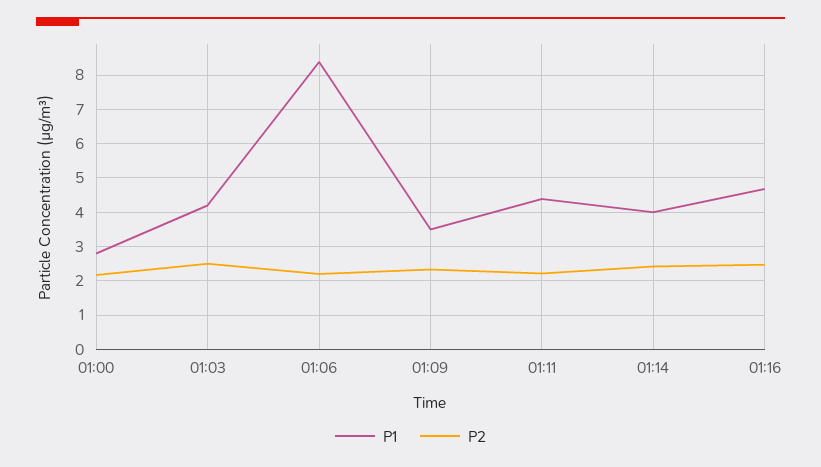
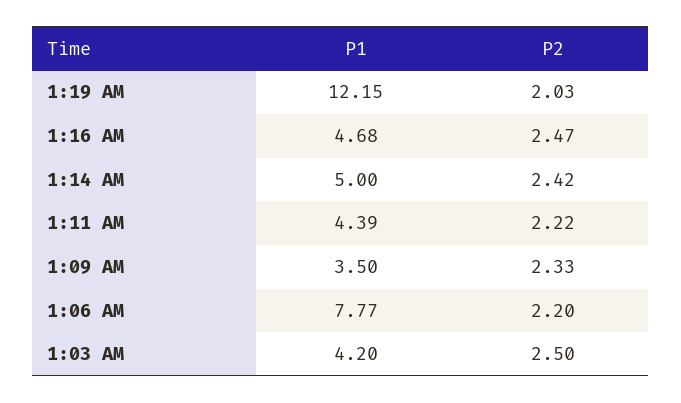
P1, 01:00: 2.8 -> none
P2, 01:00: 2.2 -> none
P1, 01:06: 8.4 -> 7.77
P1, 01:14: 4 -> 5
P1, 1:19 AM: none -> 12.15
P2, 1:19 AM: none -> 2.03

